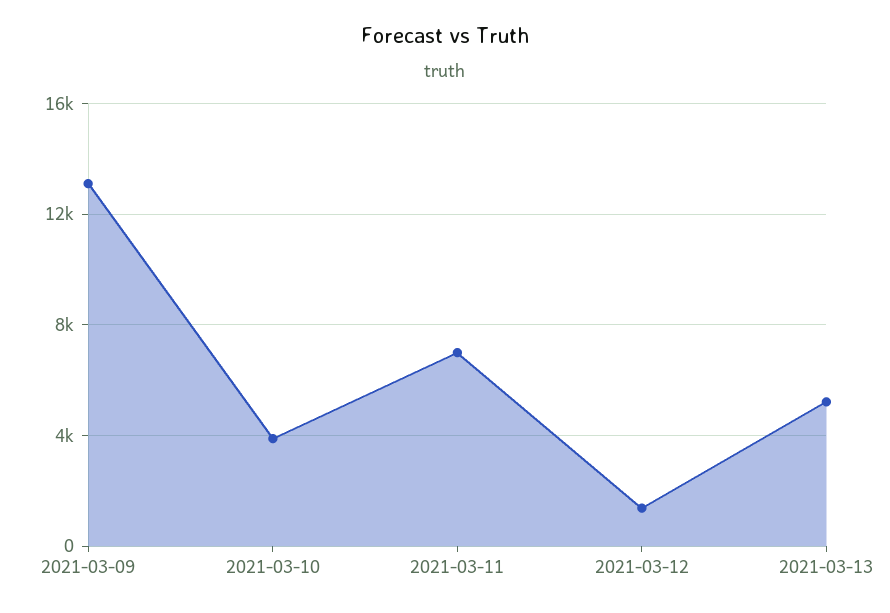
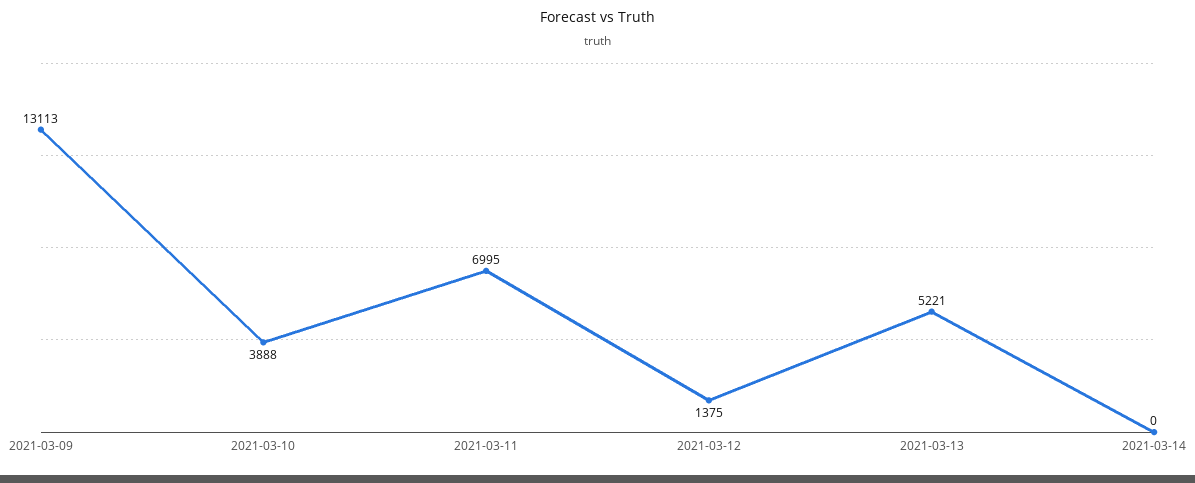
2021-03-14: none -> 0

